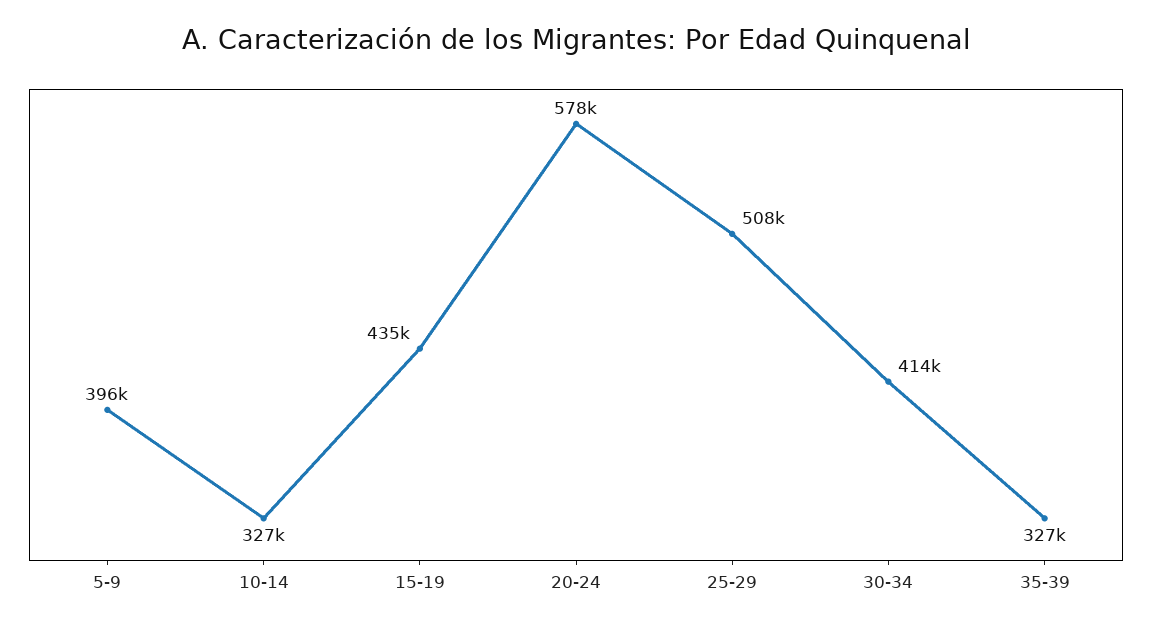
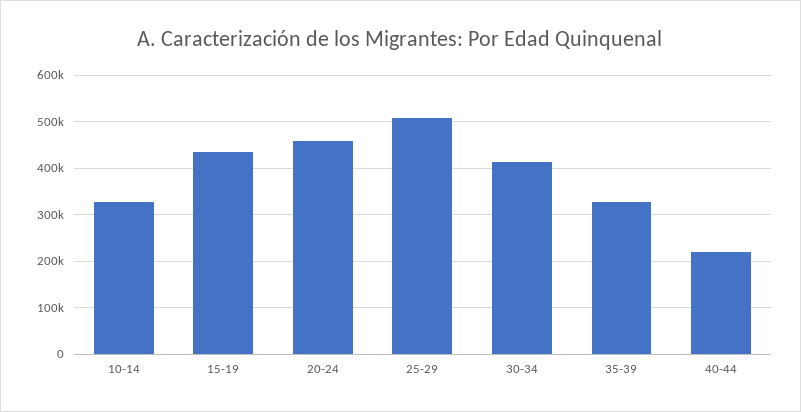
5-9: 396000 -> none
20-24: 578000 -> 460000
40-44: none -> 220000

